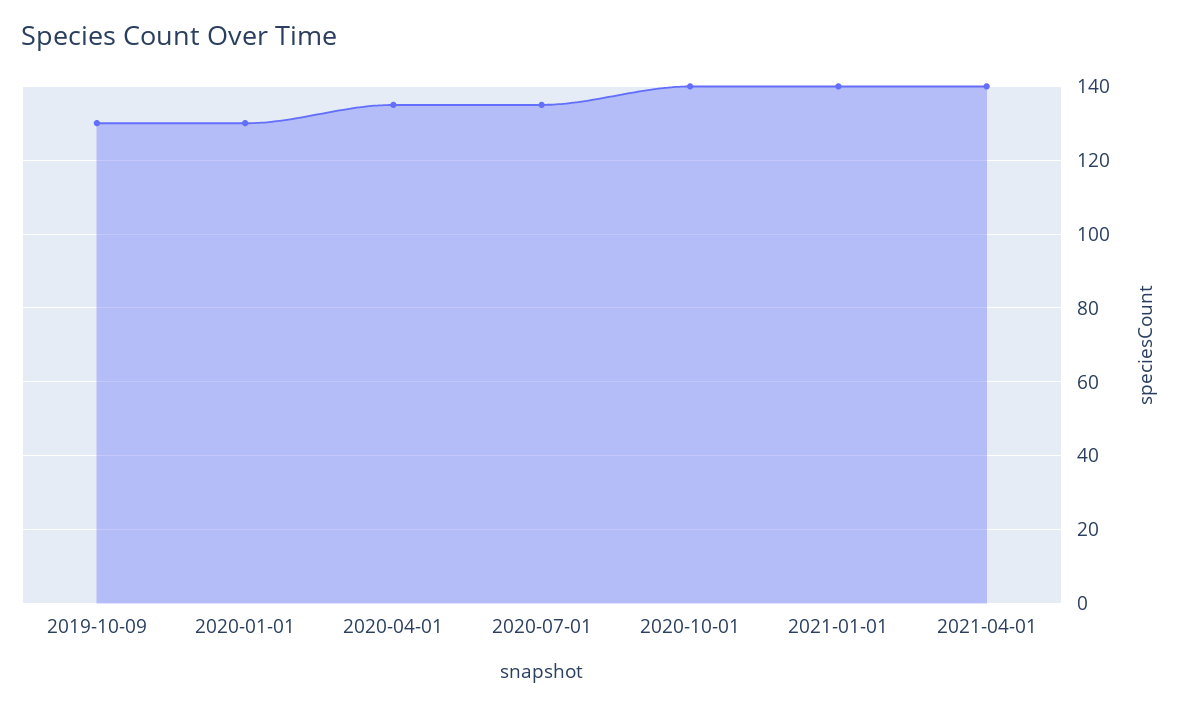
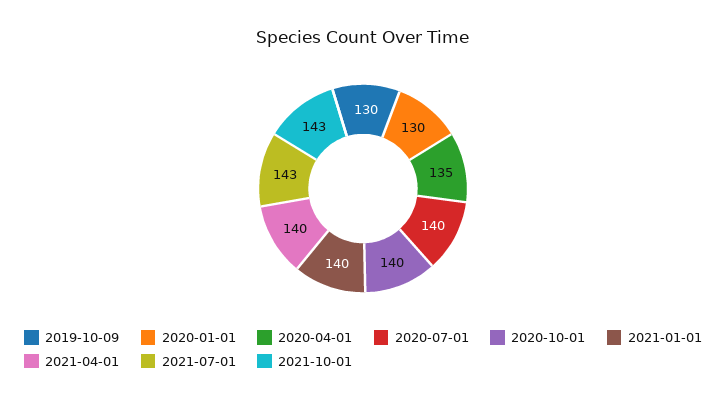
2020-07-01: 135 -> 140
2021-07-01: none -> 143
2021-10-01: none -> 143

